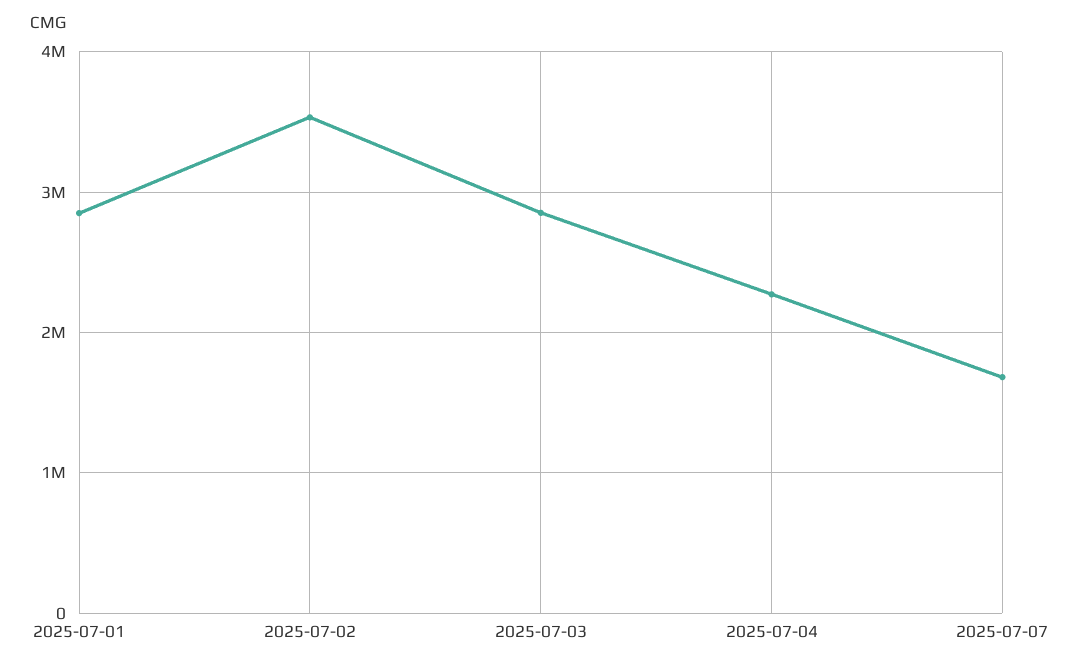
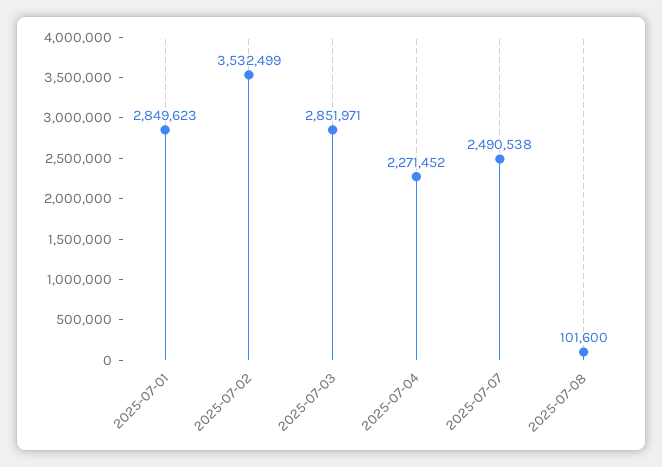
2025-07-07: 1700000 -> 2490538
2025-07-08: none -> 101600

